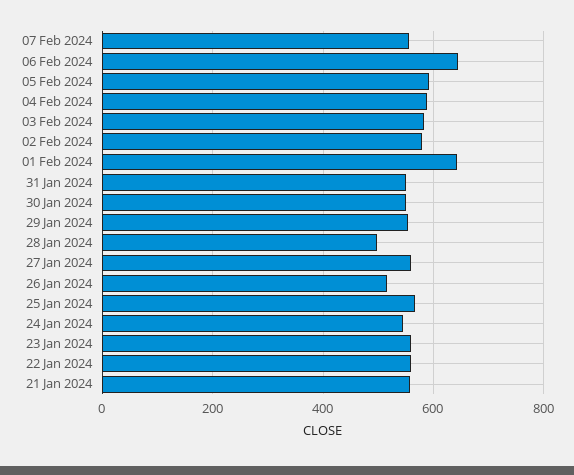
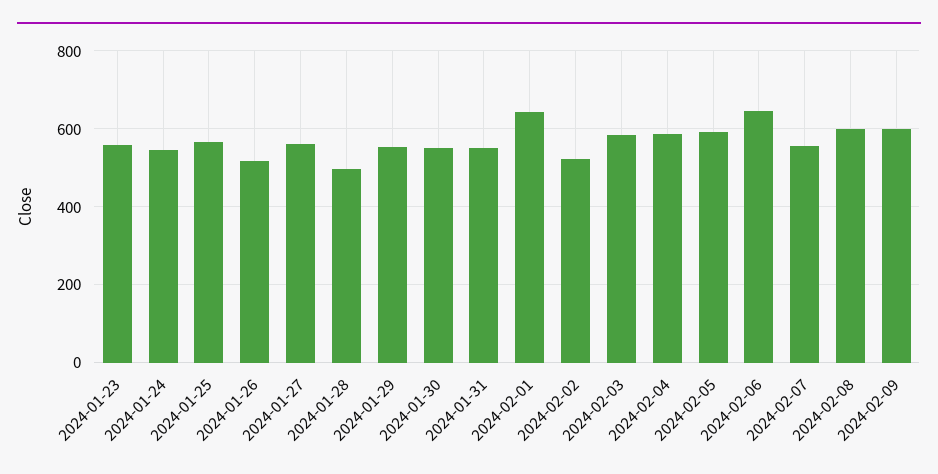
02 Feb 2024: 580 -> 520
22 Jan 2024: 560 -> none
21 Jan 2024: 560 -> none
2024-02-08: none -> 600
2024-02-09: none -> 600

